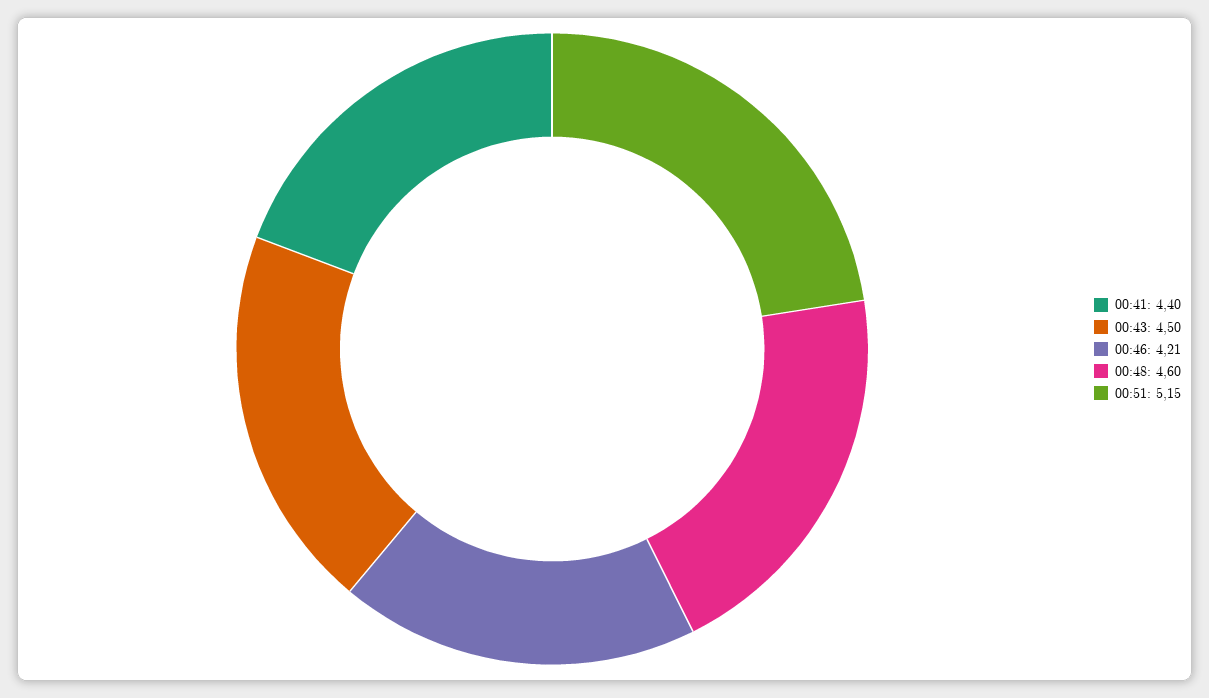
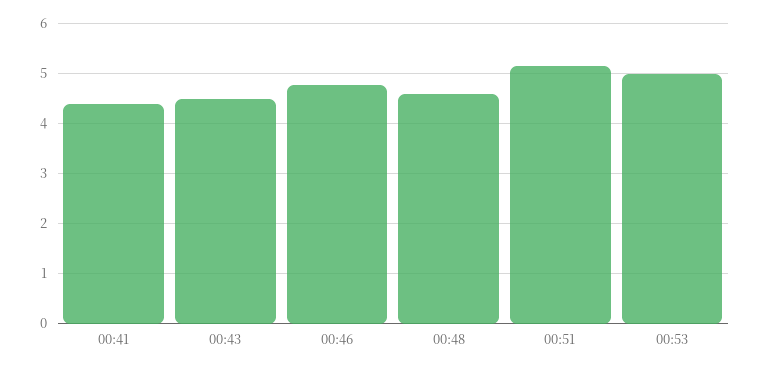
00:46: 4.21 -> 4.8
00:53: none -> 5

